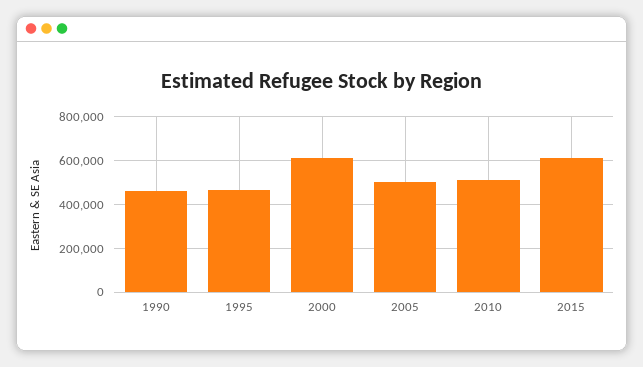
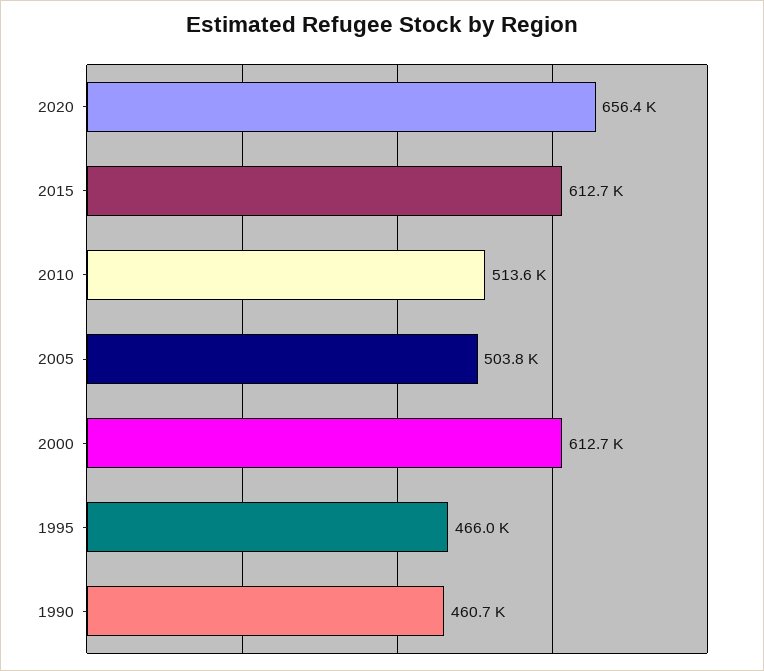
2020: none -> 656400

